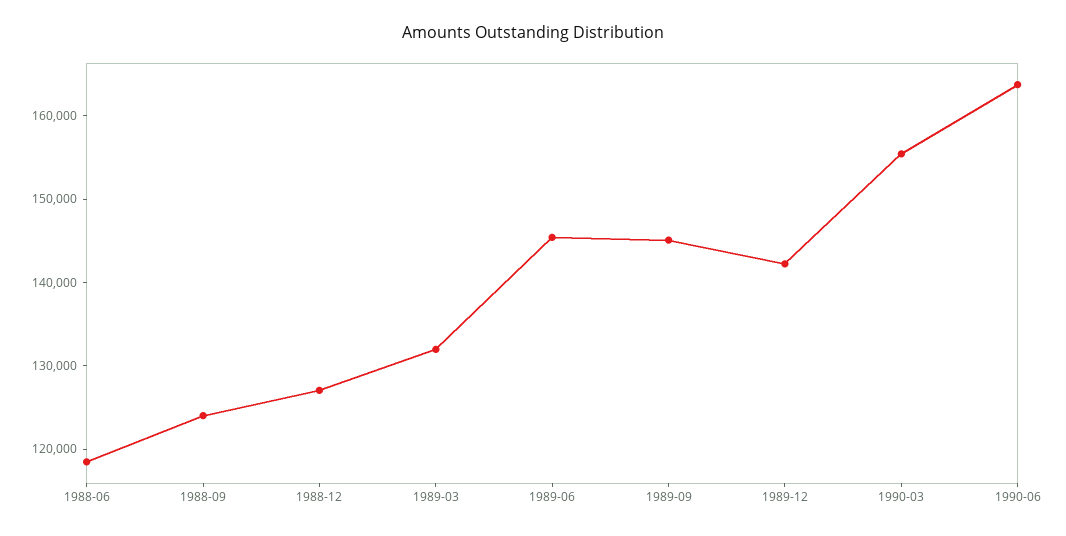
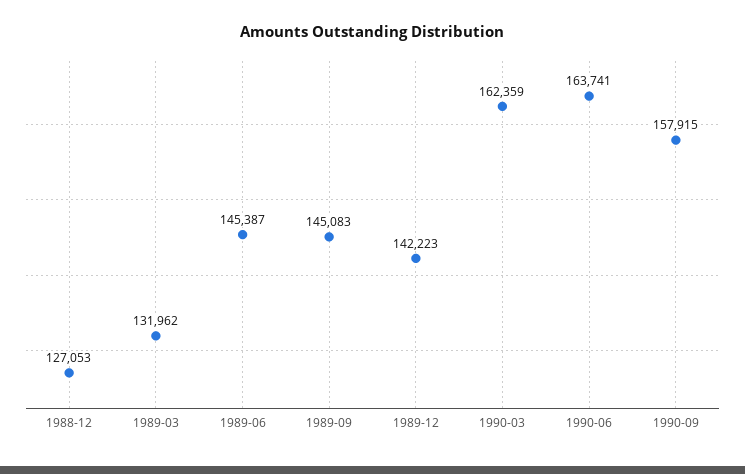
1988-06: 118000 -> none
1988-09: 124000 -> none
1990-03: 156000 -> 162359
1990-09: none -> 157915

